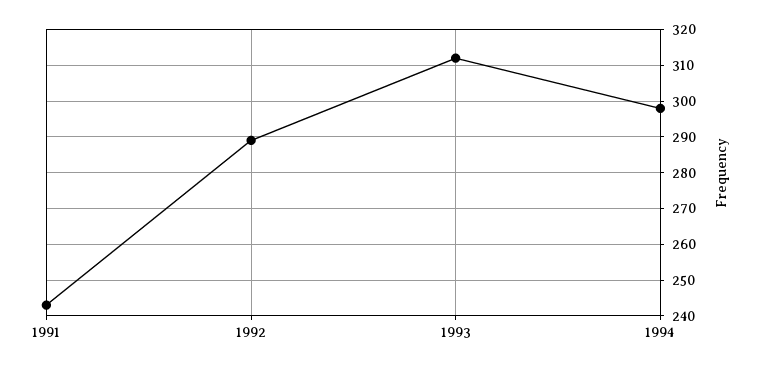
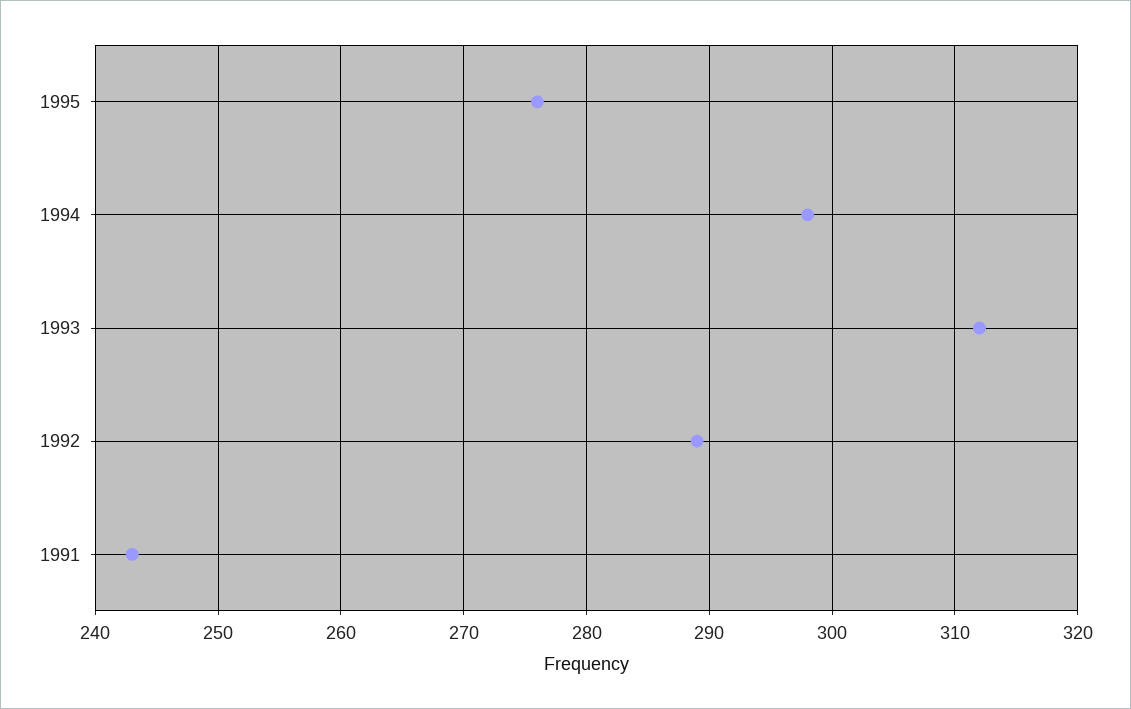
1995: none -> 276

